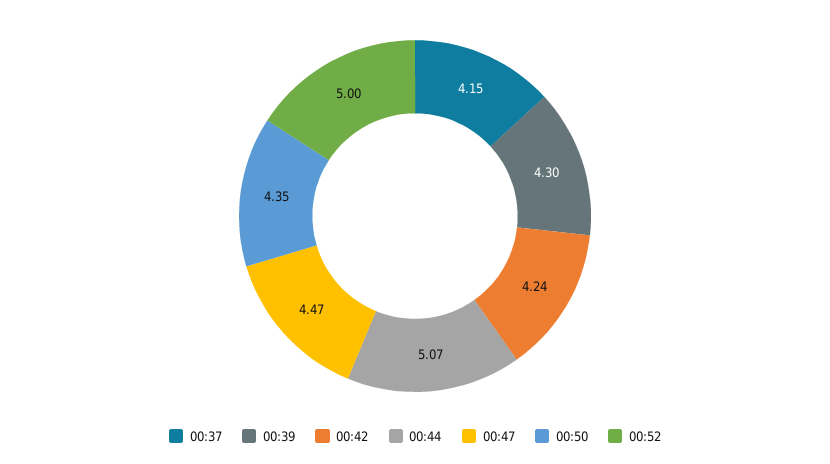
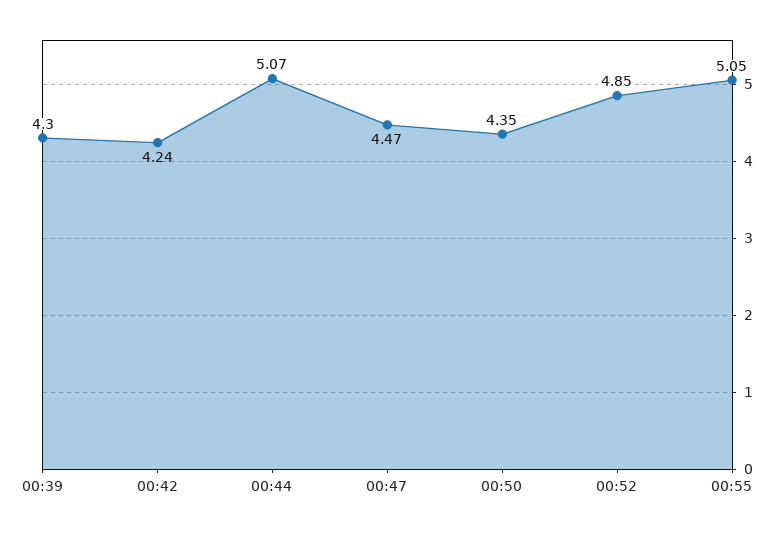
00:37: 4.15 -> none
00:52: 5 -> 4.85
00:55: none -> 5.05

